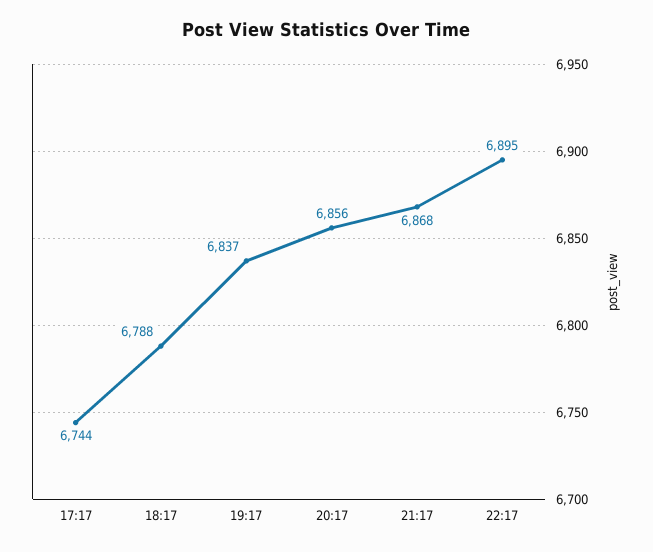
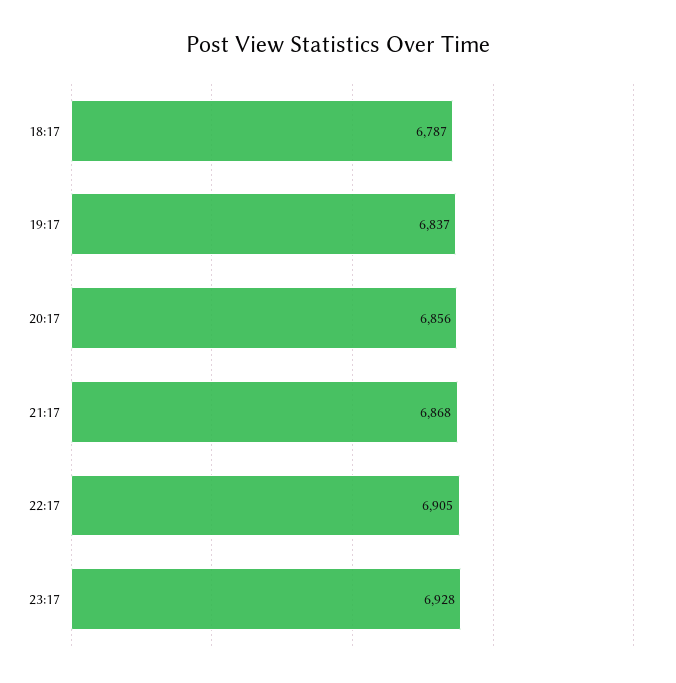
17:17: 6744 -> none
18:17: 6788 -> 6787
22:17: 6895 -> 6905
23:17: none -> 6928

